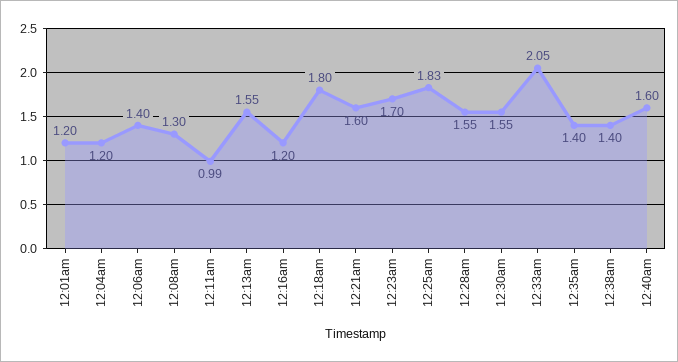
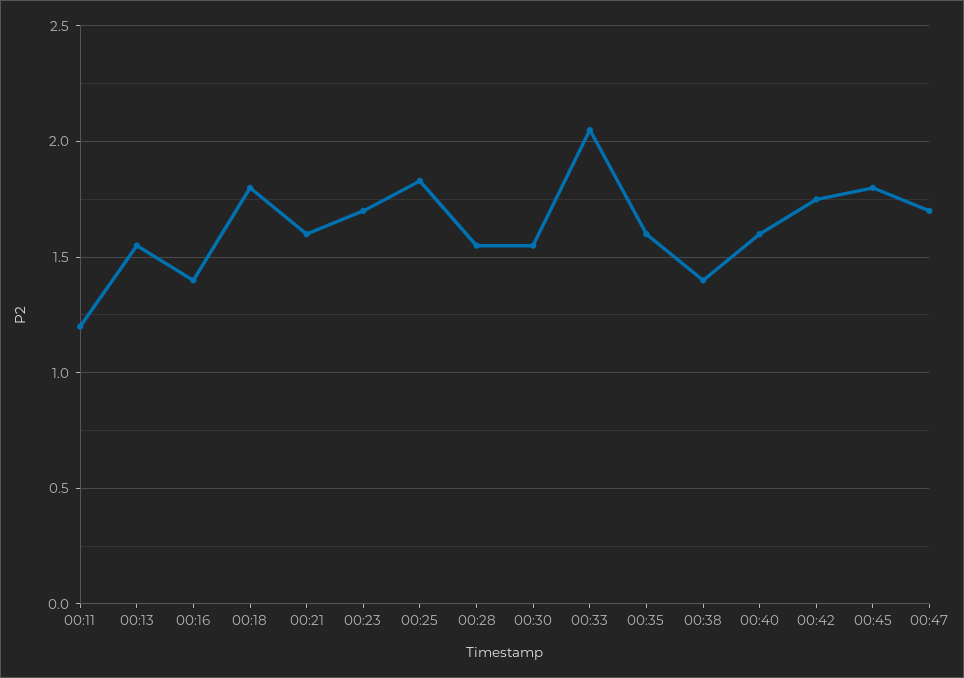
12:01am: 1.2 -> none
12:04am: 1.2 -> none
12:06am: 1.4 -> none
12:08am: 1.3 -> none
12:11am: 0.99 -> 1.2
12:16am: 1.2 -> 1.4
12:35am: 1.4 -> 1.6
00:42: none -> 1.75
00:45: none -> 1.8
00:47: none -> 1.7

